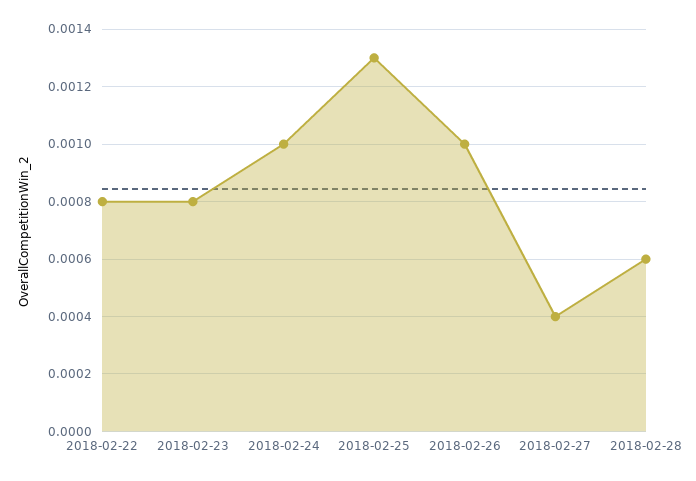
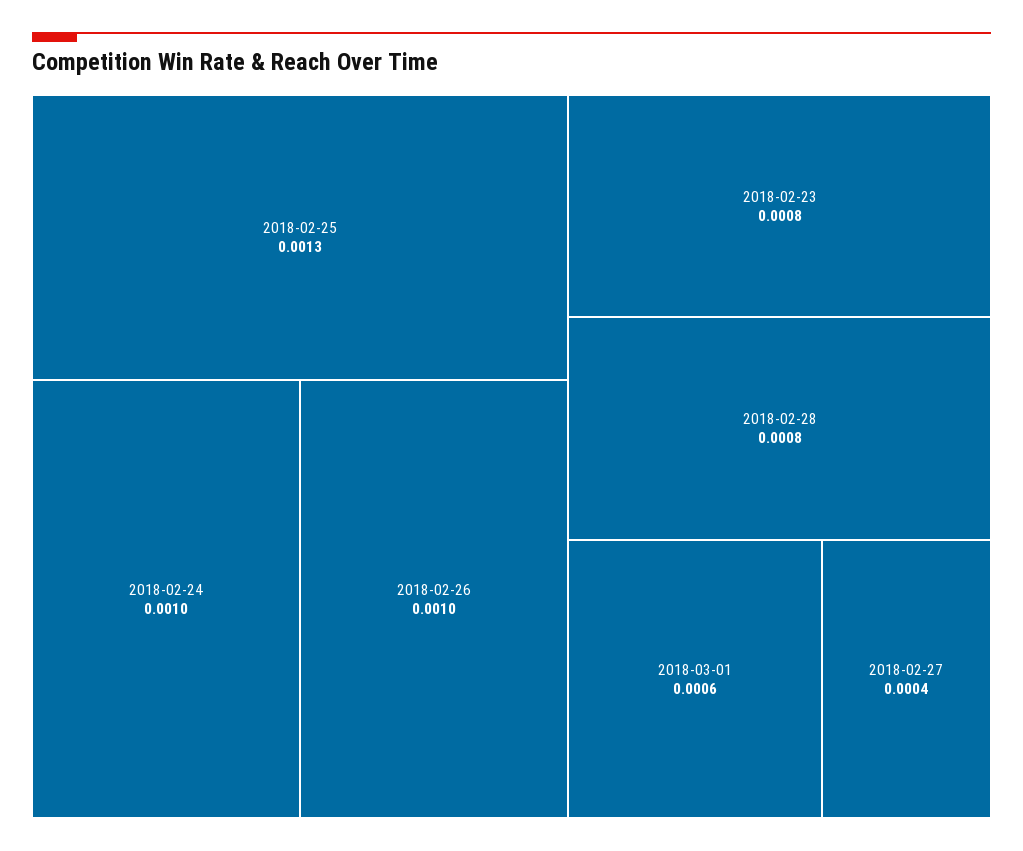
2018-02-22: 0.0008 -> none
2018-02-28: 0.0006 -> 0.0008
2018-03-01: none -> 0.0006

